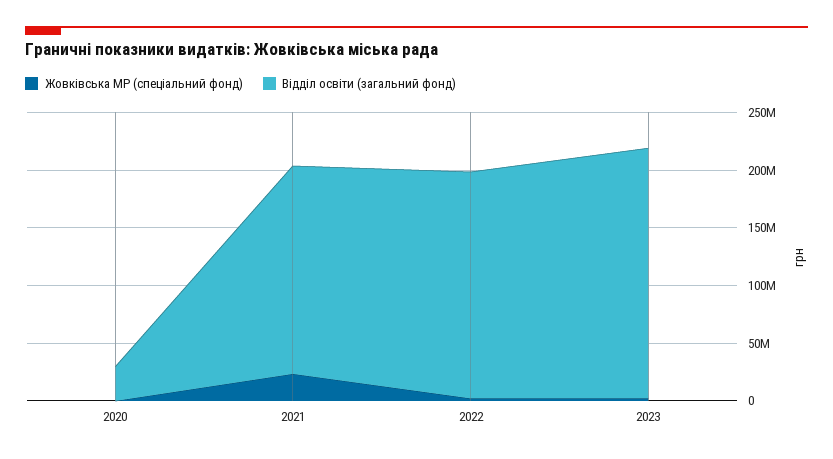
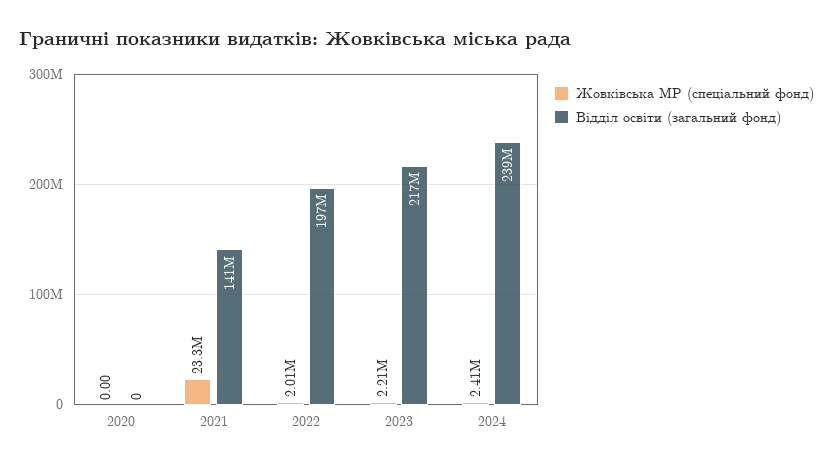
Відділ освіти (загальний фонд), 2020: 30000000 -> 0
Відділ освіти (загальний фонд), 2021: 180000000 -> 141000000
Жовківська МР (спеціальний фонд), 2024: none -> 2410000
Відділ освіти (загальний фонд), 2024: none -> 239000000

